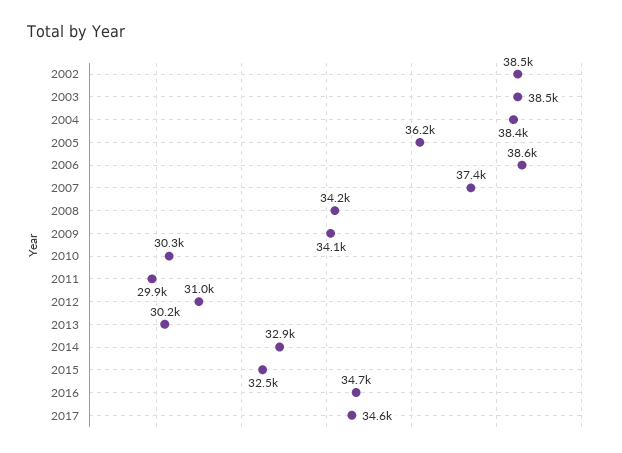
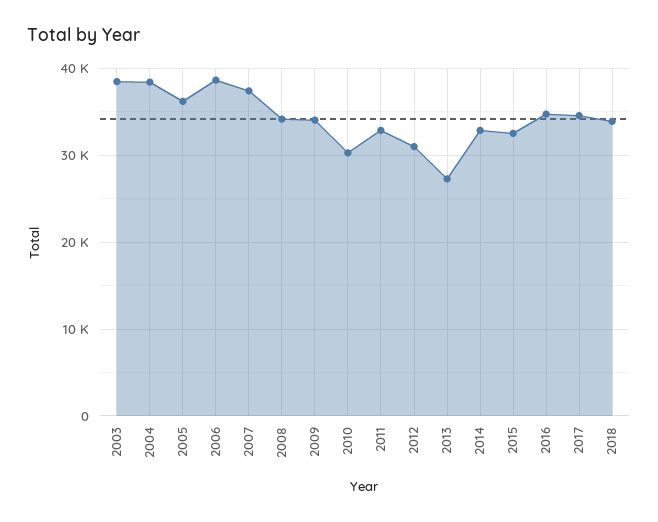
2002: 38500 -> none
2011: 29900 -> 33000
2013: 30200 -> 27000
2018: none -> 34000

